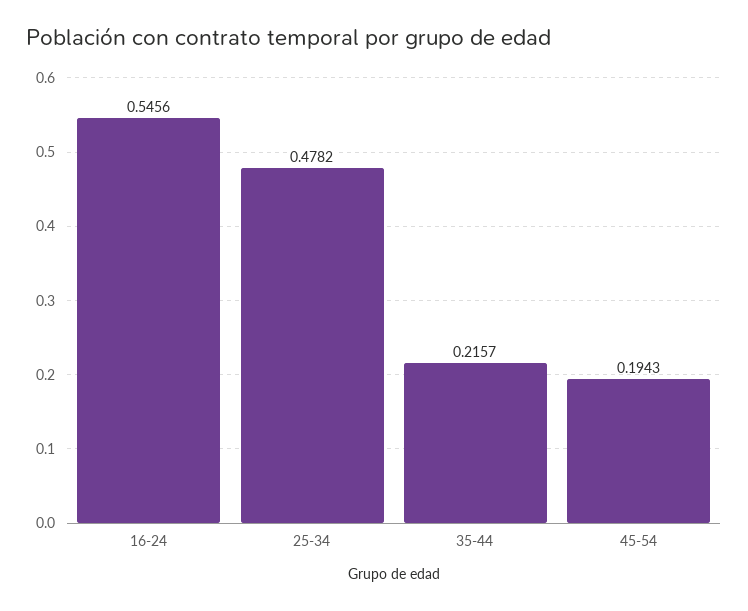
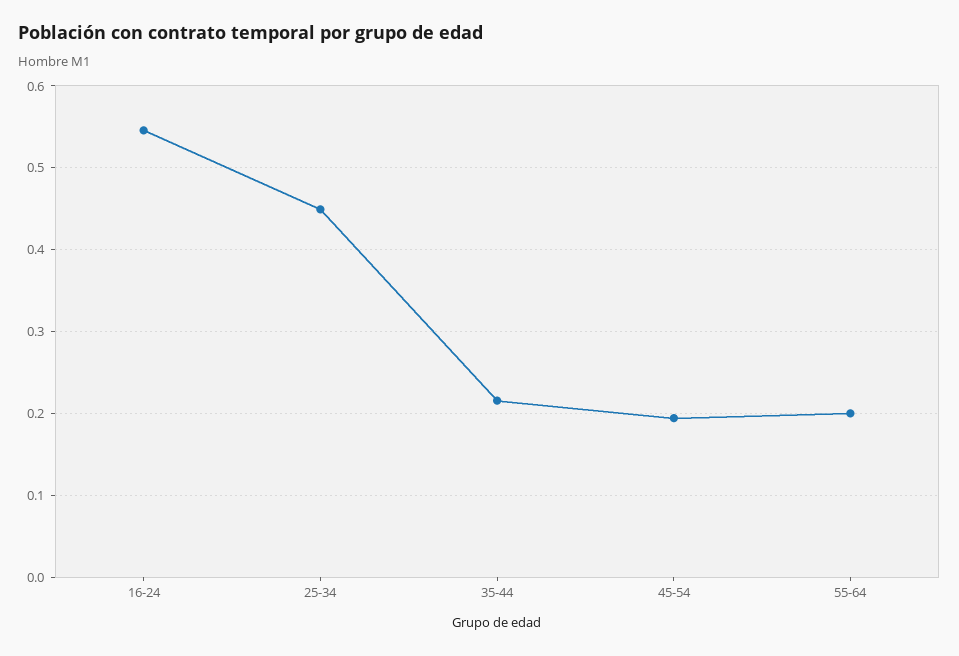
25-34: 0.4782 -> 0.45
55-64: none -> 0.2

